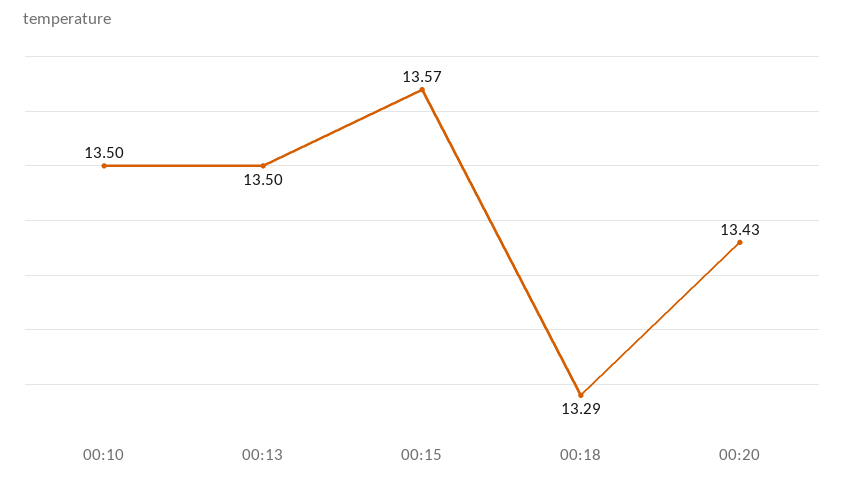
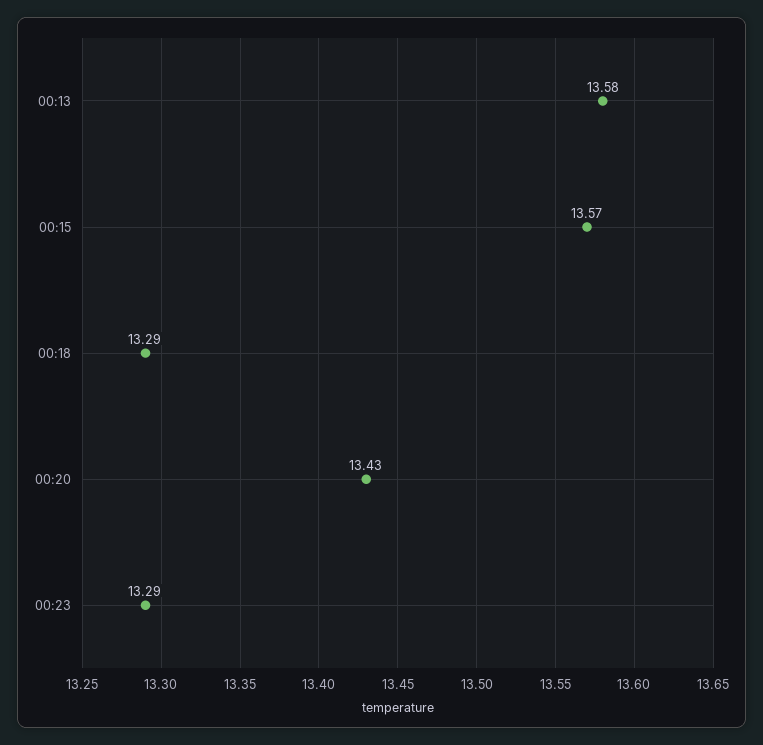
00:10: 13.5 -> none
00:13: 13.5 -> 13.58
00:23: none -> 13.29

